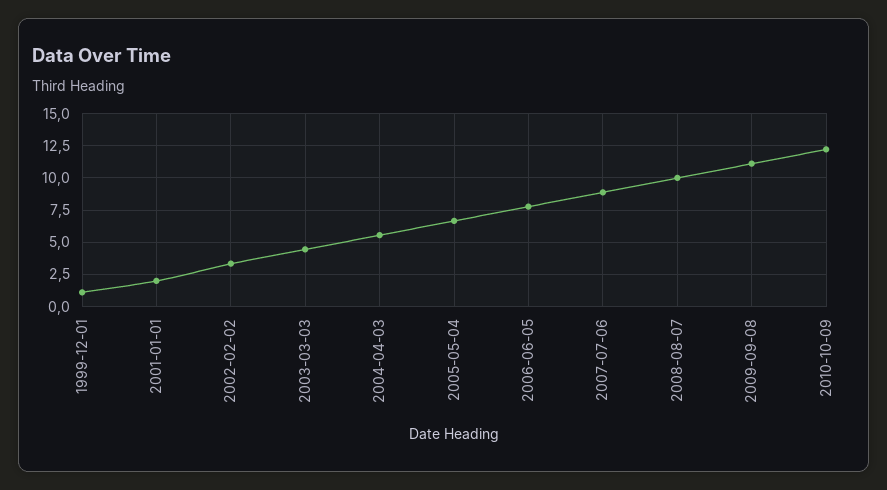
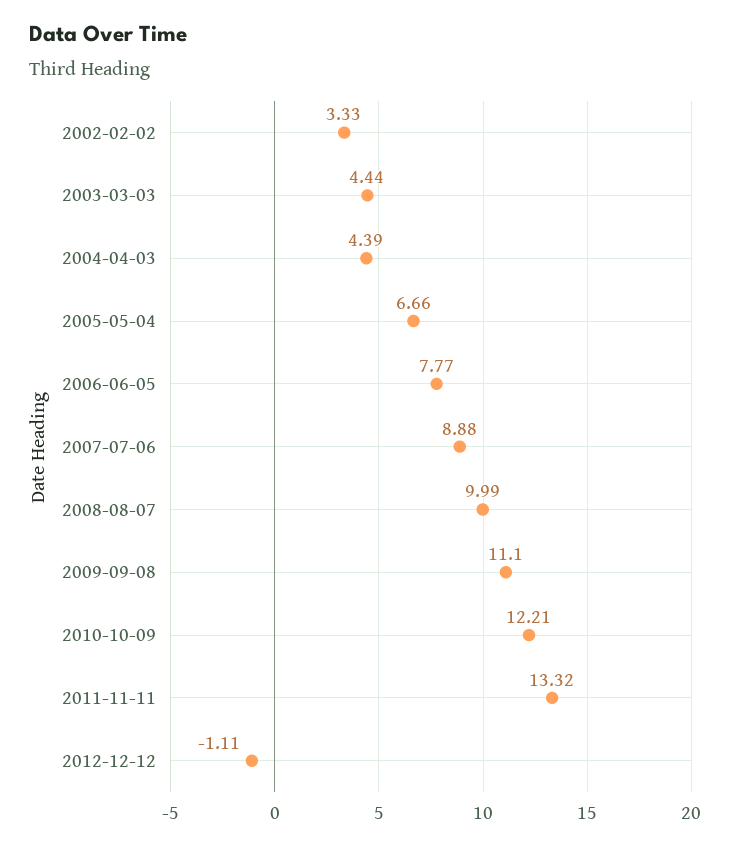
1999-12-01: 1 -> none
2001-01-01: 2 -> none
2004-04-03: 5.5 -> 4.39
2011-11-11: none -> 13.32
2012-12-12: none -> -1.11

